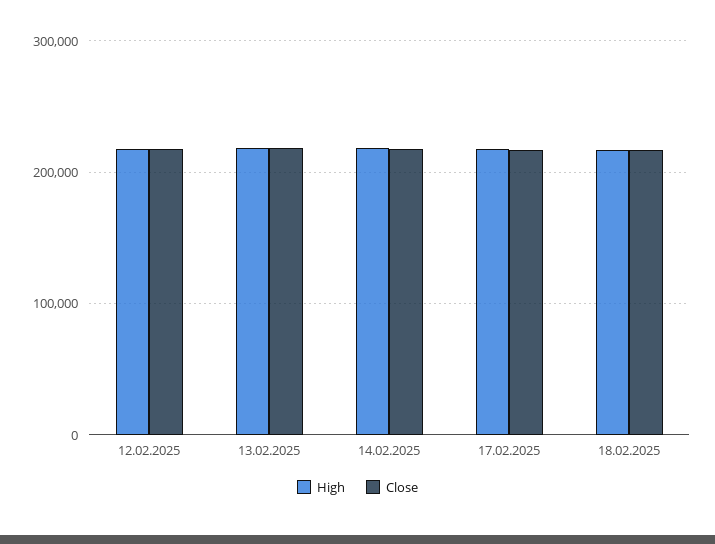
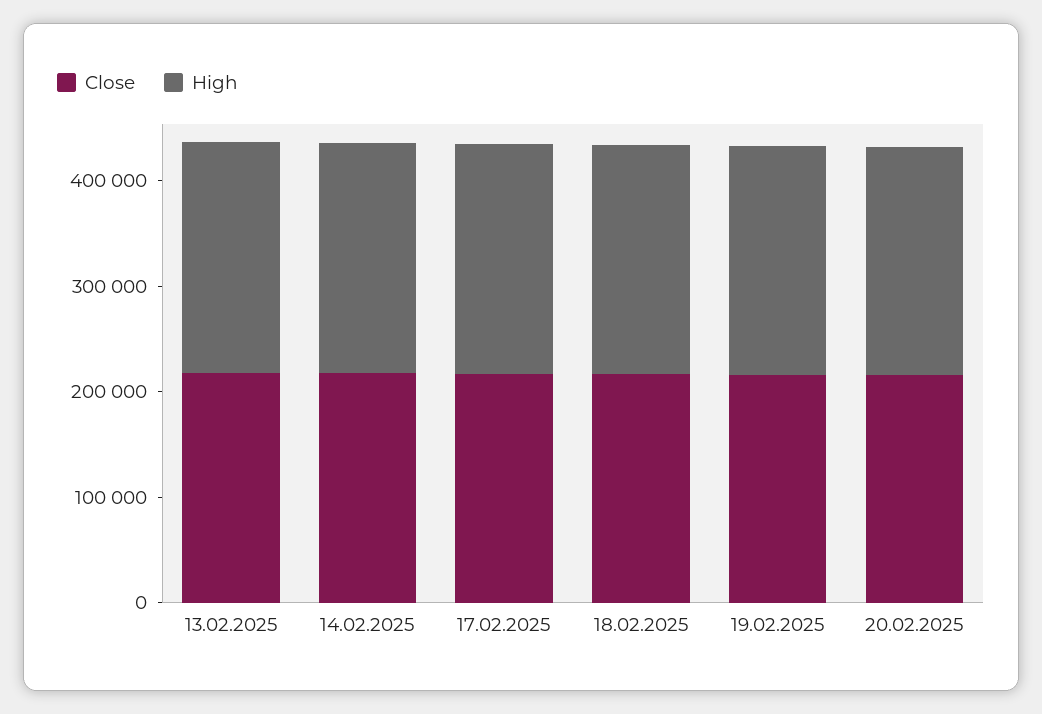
High, 12.02.2025: 220000 -> none
Close, 12.02.2025: 220000 -> none
Close, 19.02.2025: none -> 220000
High, 19.02.2025: none -> 220000
Close, 20.02.2025: none -> 220000
High, 20.02.2025: none -> 220000

